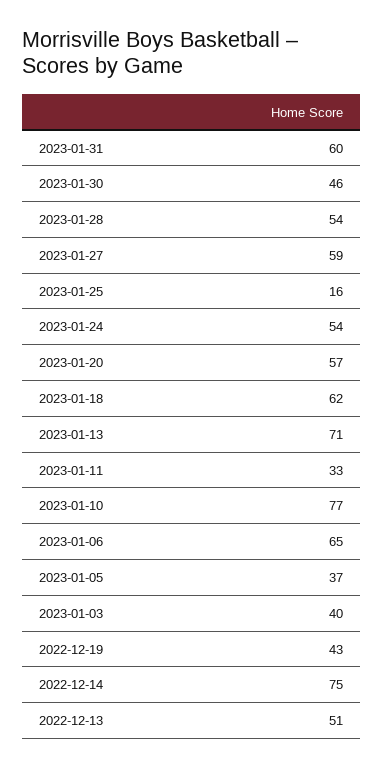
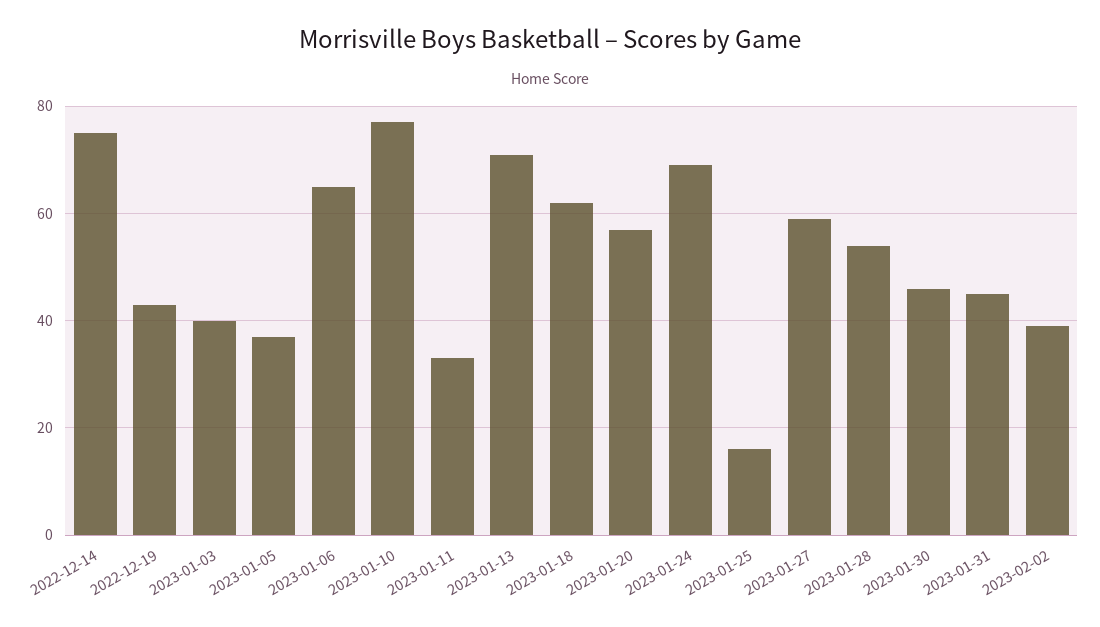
2023-01-31: 60 -> 45
2023-01-24: 54 -> 70
2022-12-13: 51 -> none
2023-02-02: none -> 40

